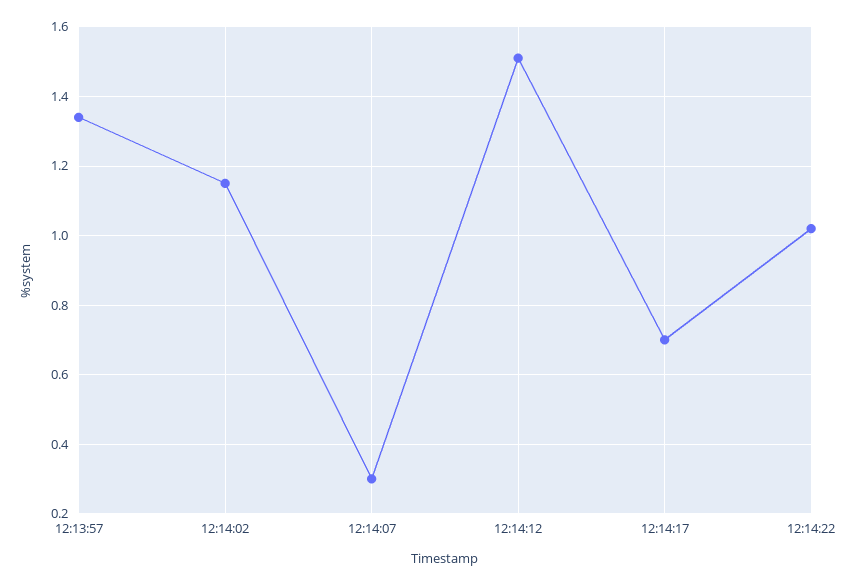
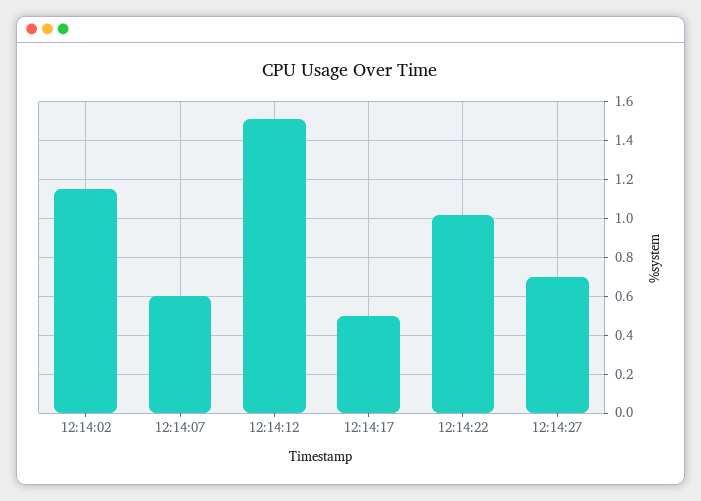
12:13:57: 1.35 -> none
12:14:07: 0.3 -> 0.6
12:14:17: 0.7 -> 0.5
12:14:27: none -> 0.7

